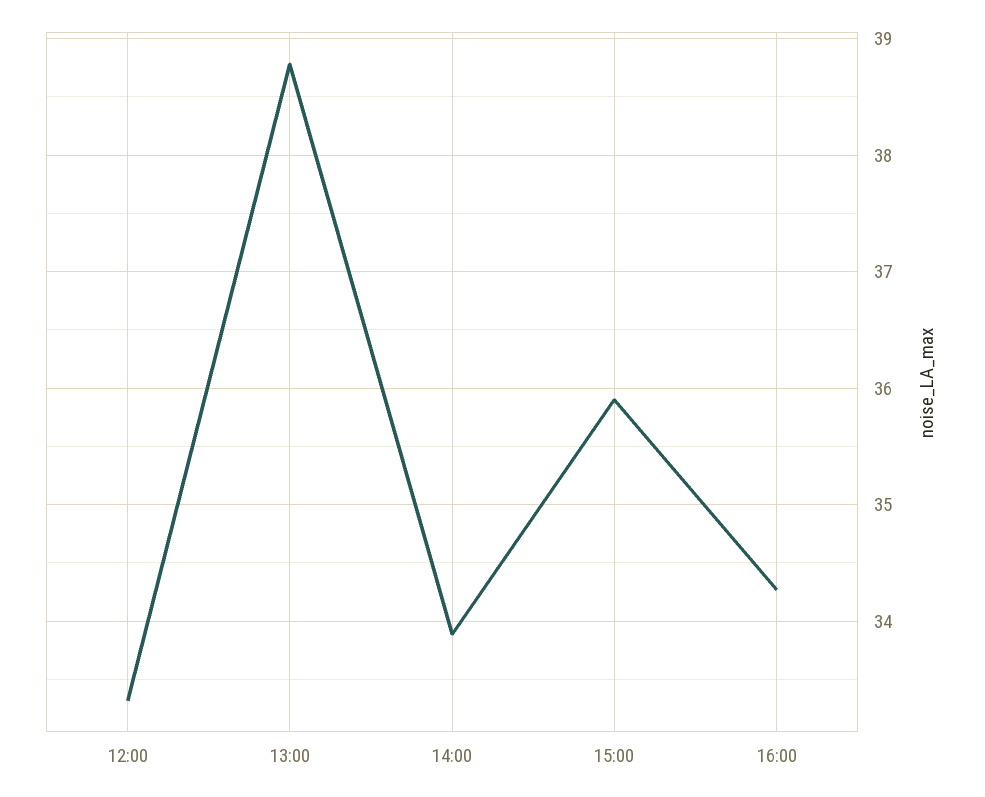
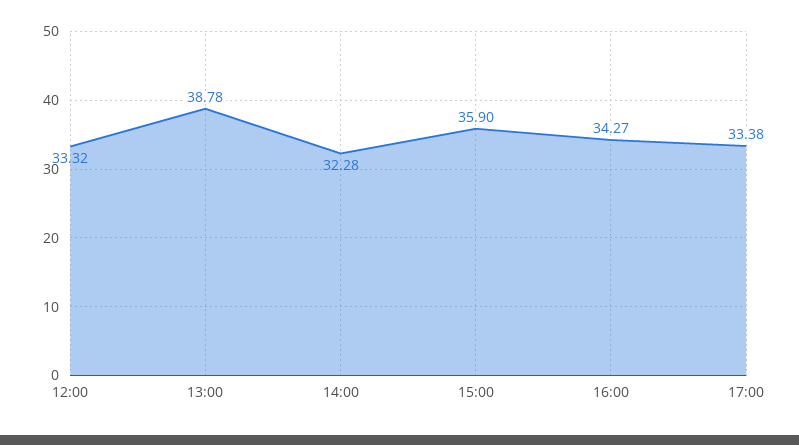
14:00: 33.9 -> 32.28
17:00: none -> 33.38

